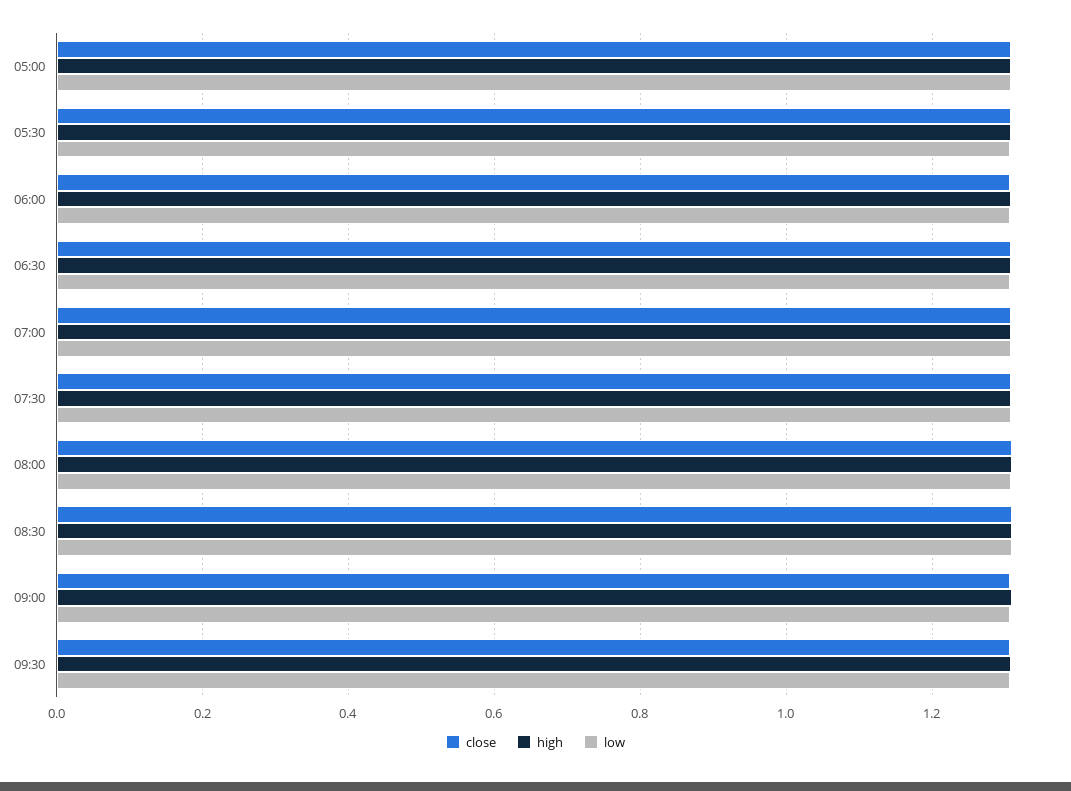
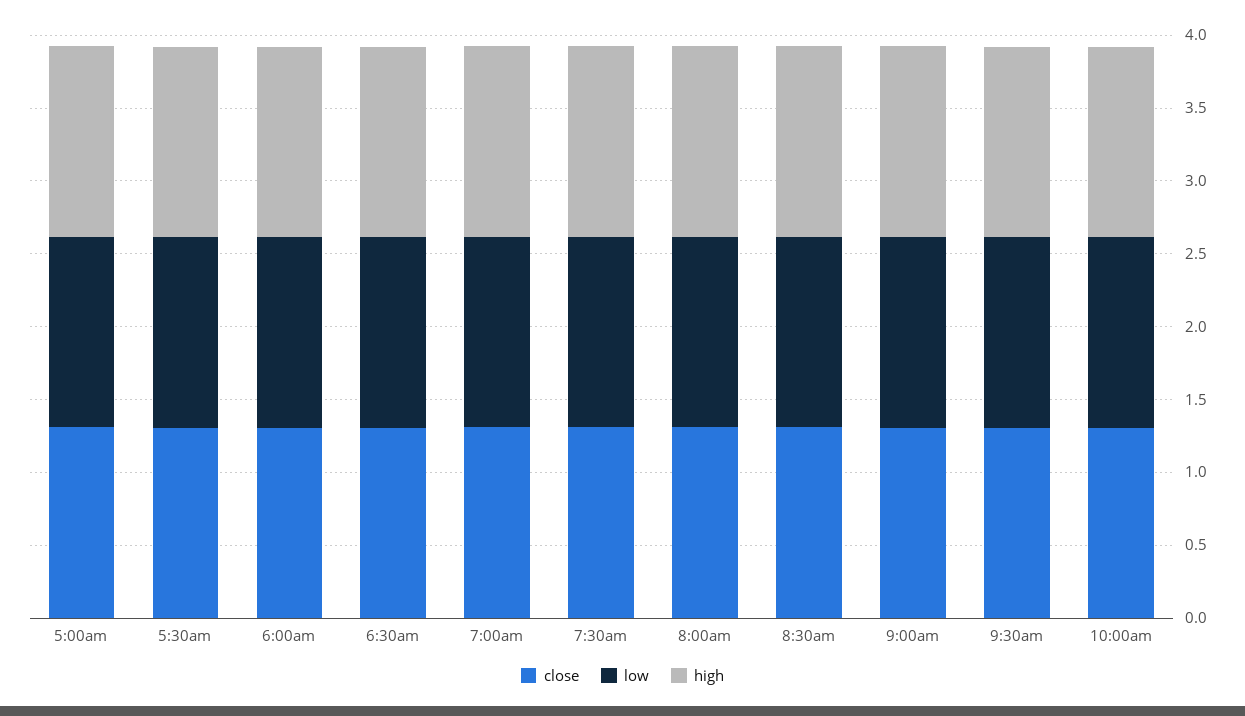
close, 10:00am: none -> 1.3
low, 10:00am: none -> 1.3
high, 10:00am: none -> 1.3

